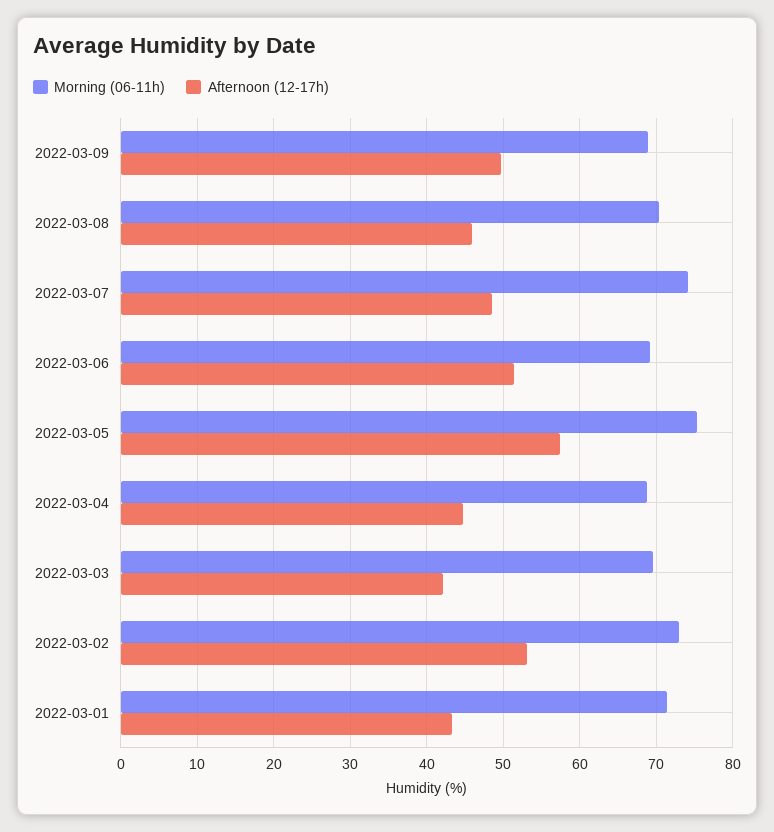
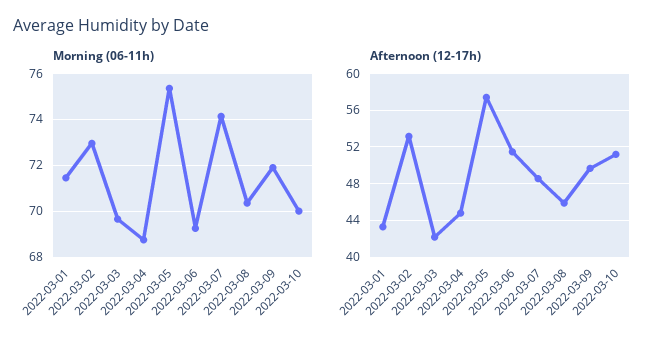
Morning (06-11h), 2022-03-09: 69 -> 72
Morning (06-11h), 2022-03-10: none -> 70
Afternoon (12-17h), 2022-03-10: none -> 51

